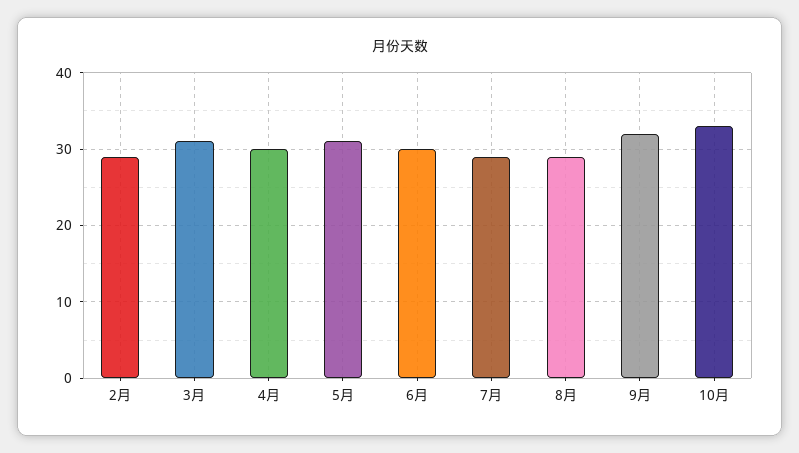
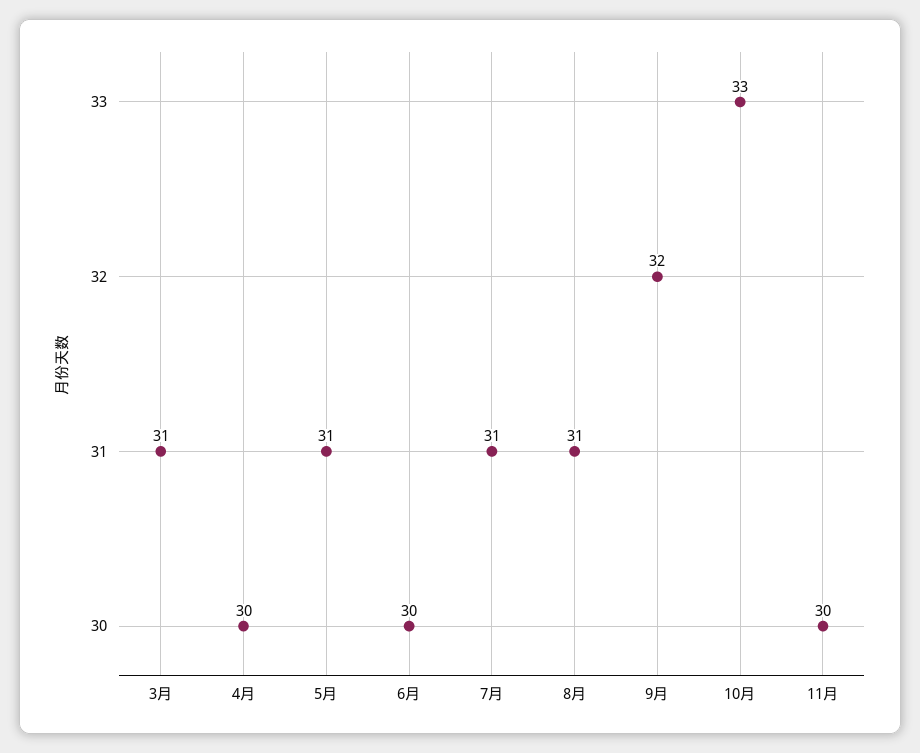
2月: 29 -> none
7月: 29 -> 31
8月: 29 -> 31
11月: none -> 30

